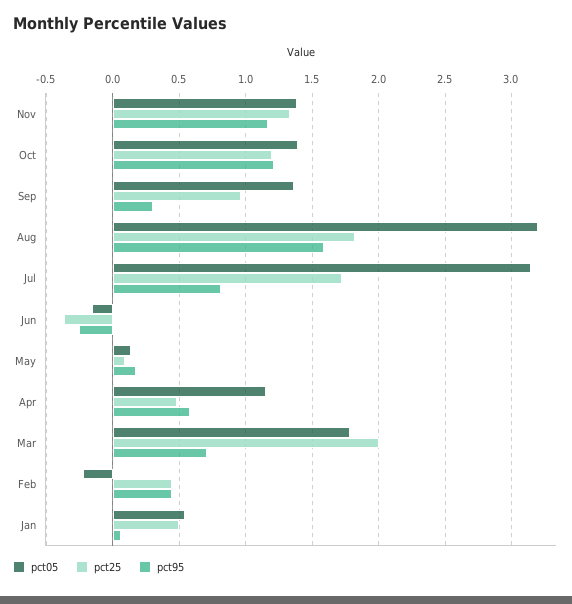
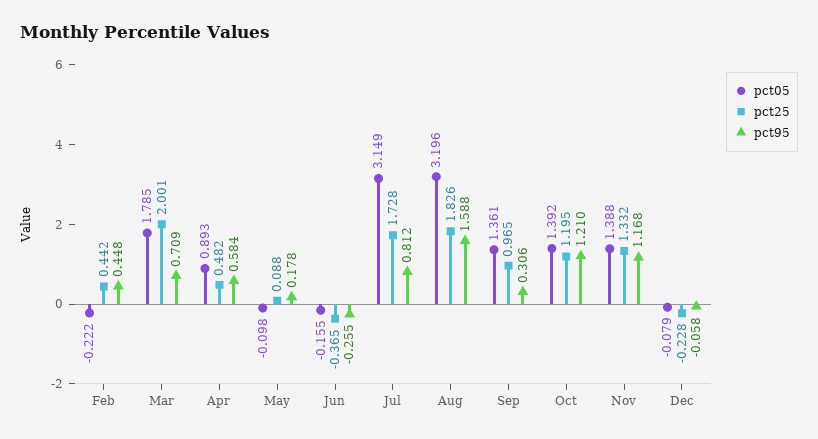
pct05, May: 0.15 -> -0.098
pct05, Apr: 1.15 -> 0.893
pct05, Jan: 0.55 -> none
pct25, Jan: 0.5 -> none
pct95, Jan: 0.05 -> none
pct05, Dec: none -> -0.079
pct25, Dec: none -> -0.228
pct95, Dec: none -> -0.058

